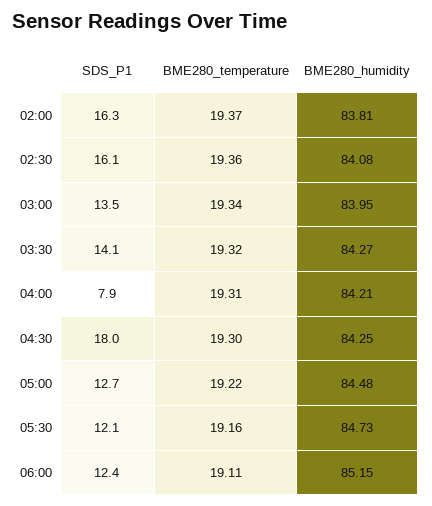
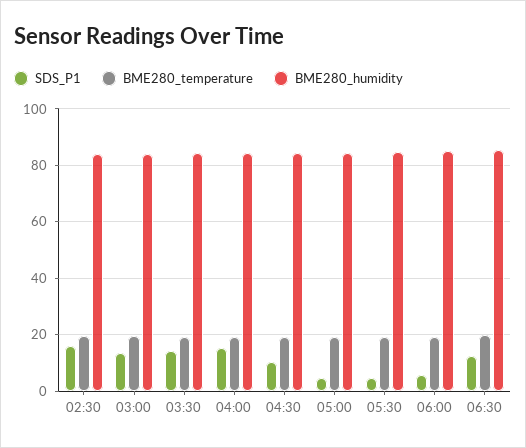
SDS_P1, 02:00: 16.3 -> none
BME280_temperature, 02:00: 19.37 -> none
BME280_humidity, 02:00: 83.81 -> none
SDS_P1, 04:00: 7.9 -> 15
SDS_P1, 04:30: 18 -> 10
SDS_P1, 05:00: 12.7 -> 5
SDS_P1, 05:30: 12.1 -> 5
SDS_P1, 06:00: 12.4 -> 5
SDS_P1, 06:30: none -> 12.5
BME280_temperature, 06:30: none -> 20
BME280_humidity, 06:30: none -> 85

